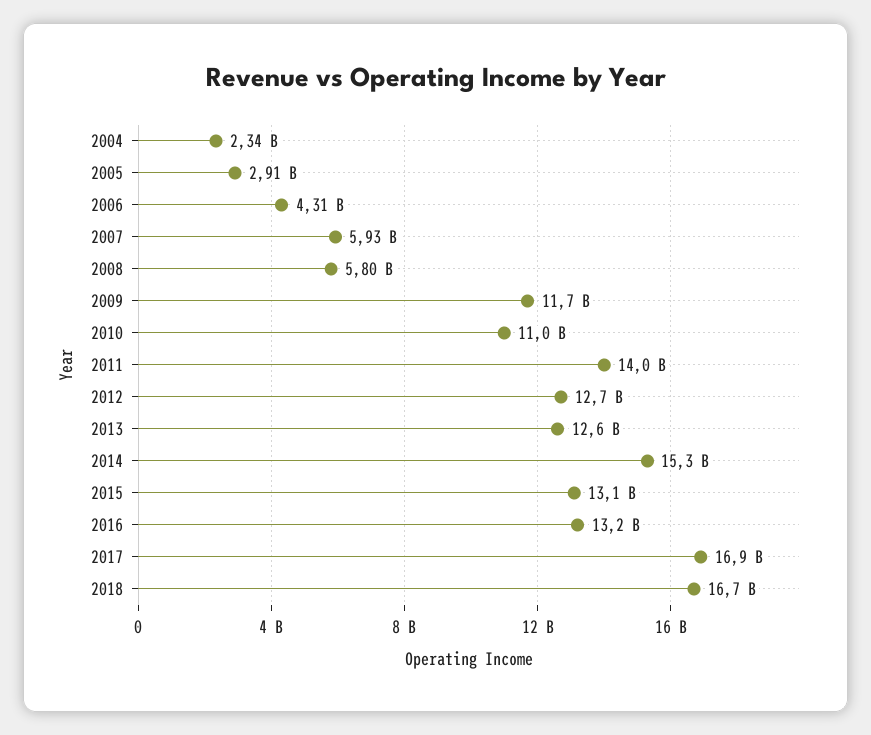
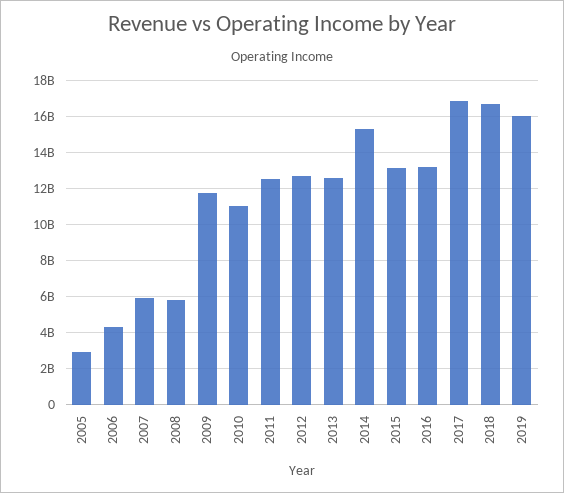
2004: 2340000000 -> none
2011: 14000000000 -> 12500000000
2019: none -> 16000000000

